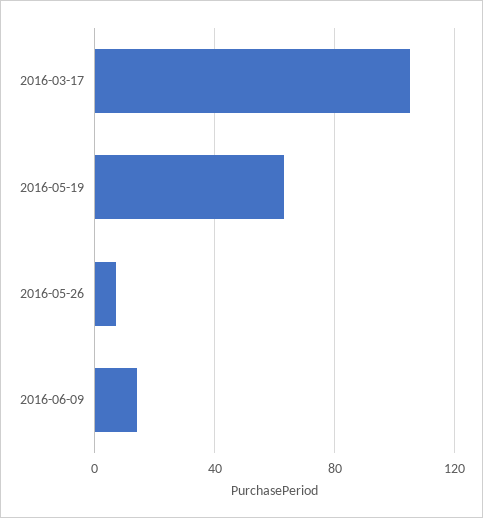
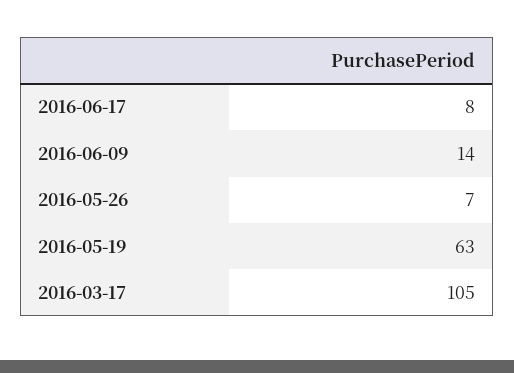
2016-06-17: none -> 8

